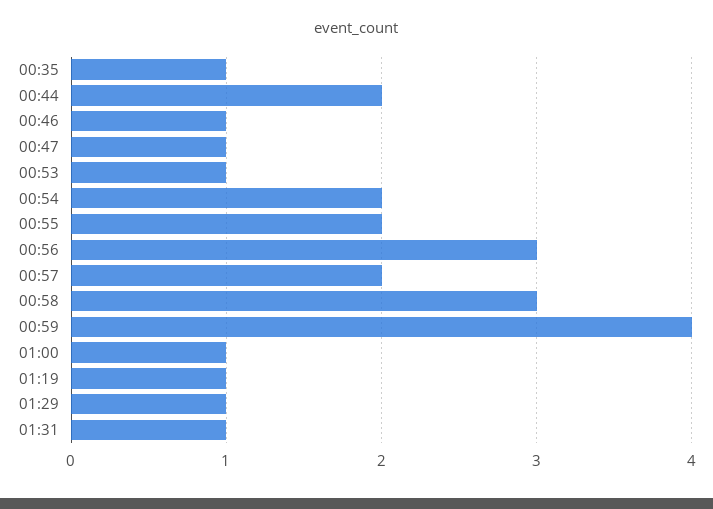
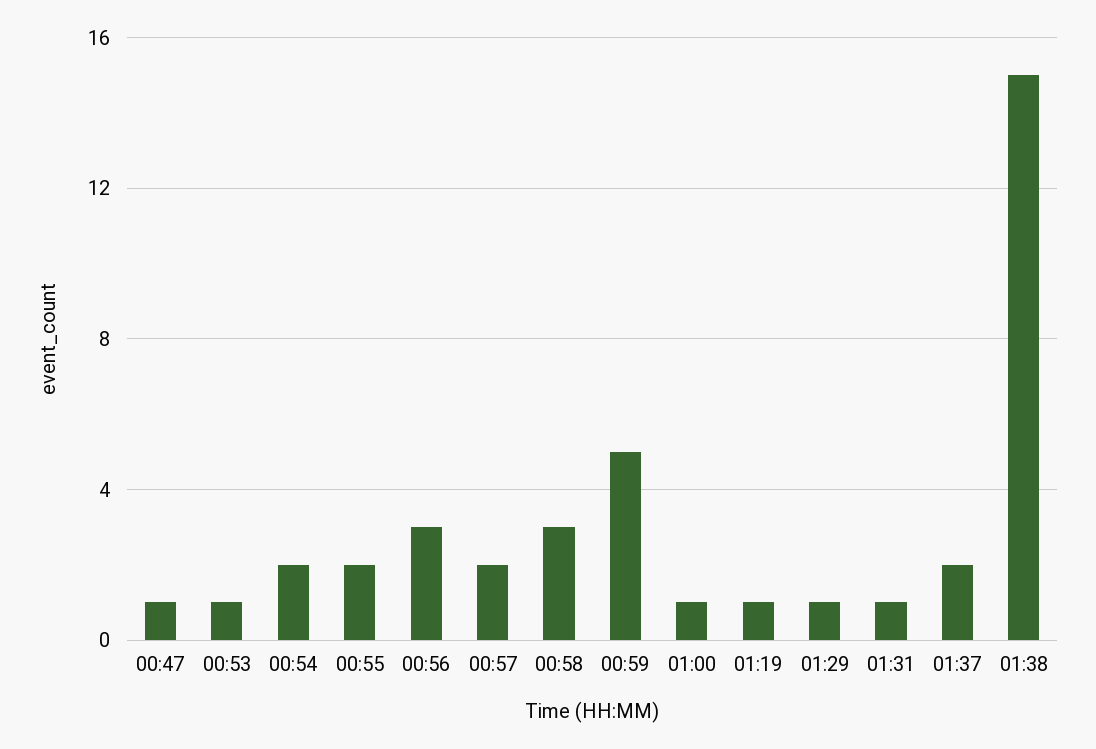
00:35: 1 -> none
00:44: 2 -> none
00:46: 1 -> none
00:59: 4 -> 5
01:37: none -> 2
01:38: none -> 15

